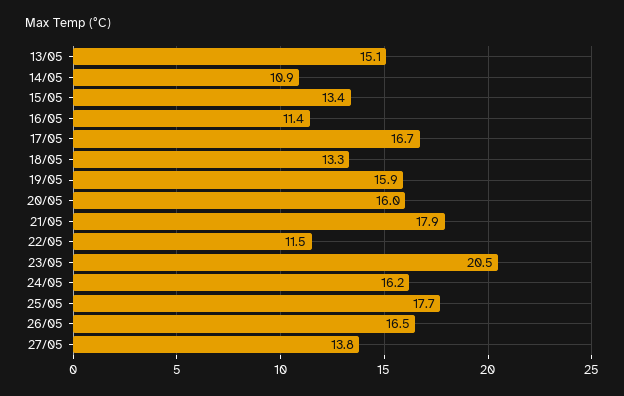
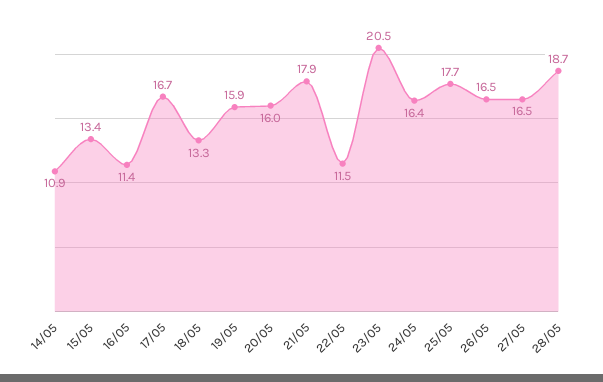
13/05: 15.1 -> none
24/05: 16.2 -> 16.4
27/05: 13.8 -> 16.5
28/05: none -> 18.7

